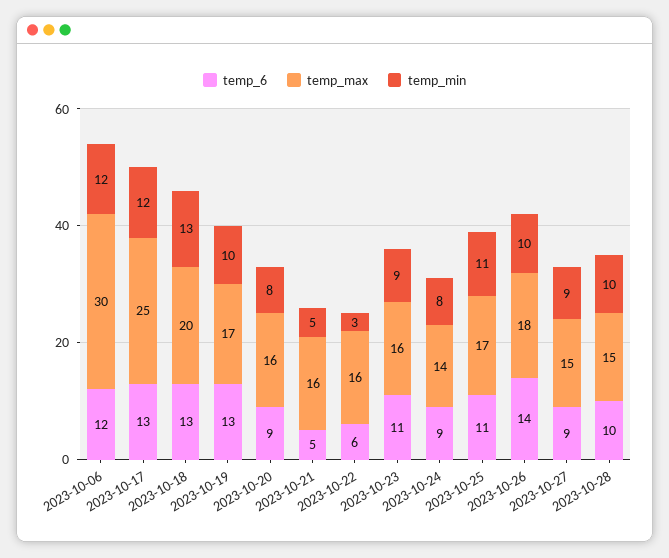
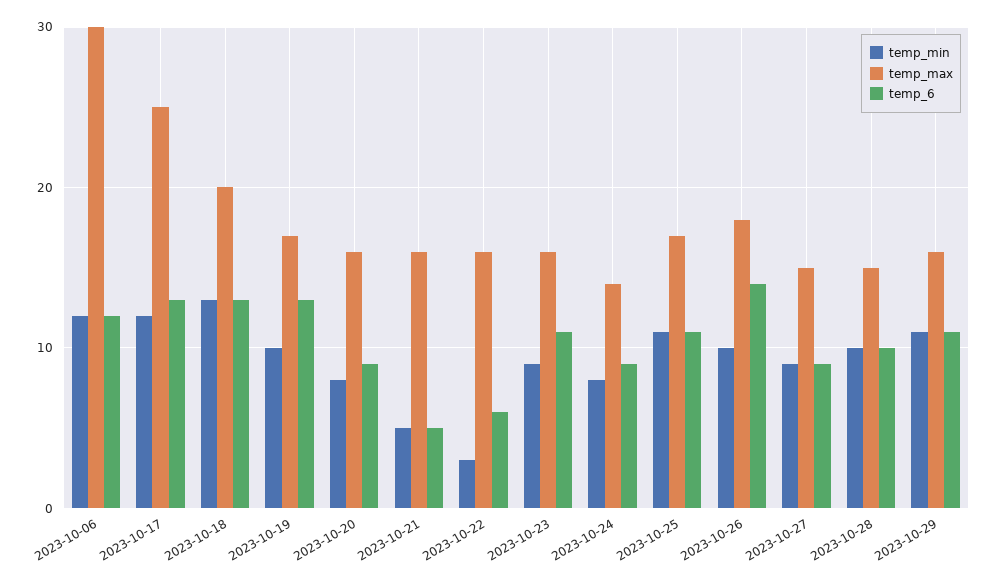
temp_min, 2023-10-29: none -> 11
temp_max, 2023-10-29: none -> 16
temp_6, 2023-10-29: none -> 11

